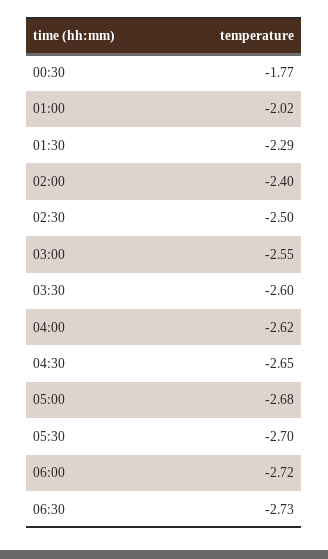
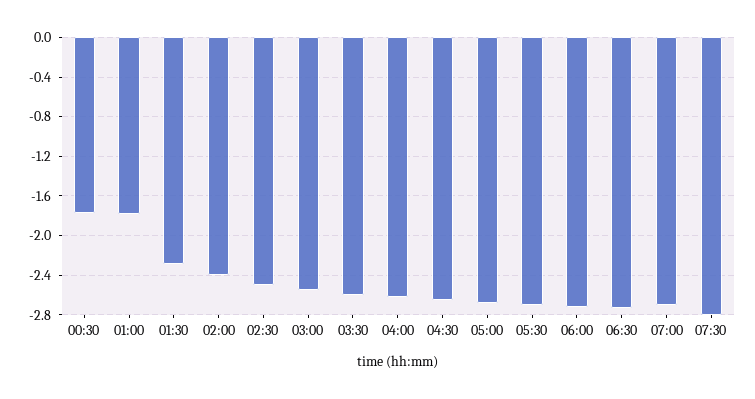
01:00: -2.02 -> -1.8
07:00: none -> -2.7
07:30: none -> -2.8

